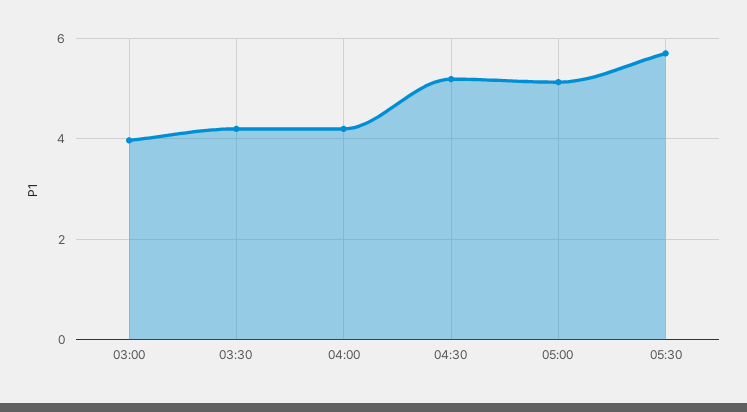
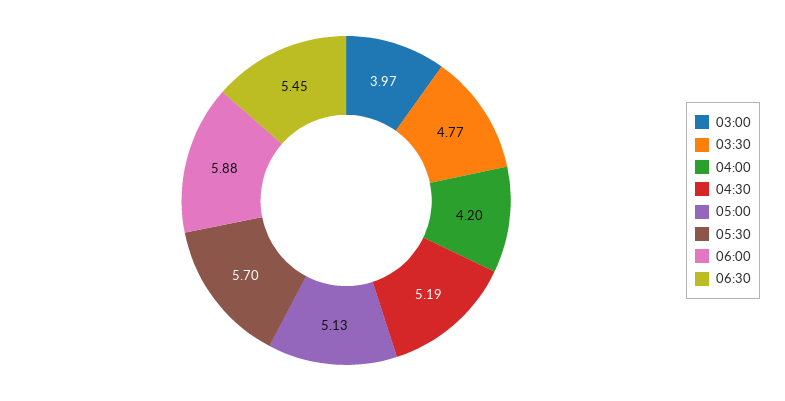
03:30: 4.2 -> 4.77
06:00: none -> 5.88
06:30: none -> 5.45

